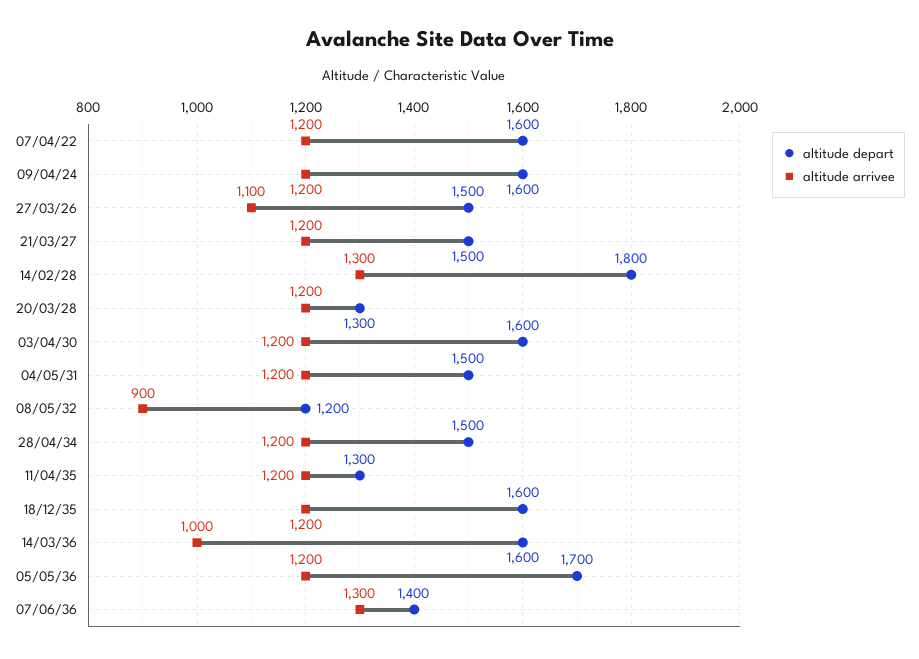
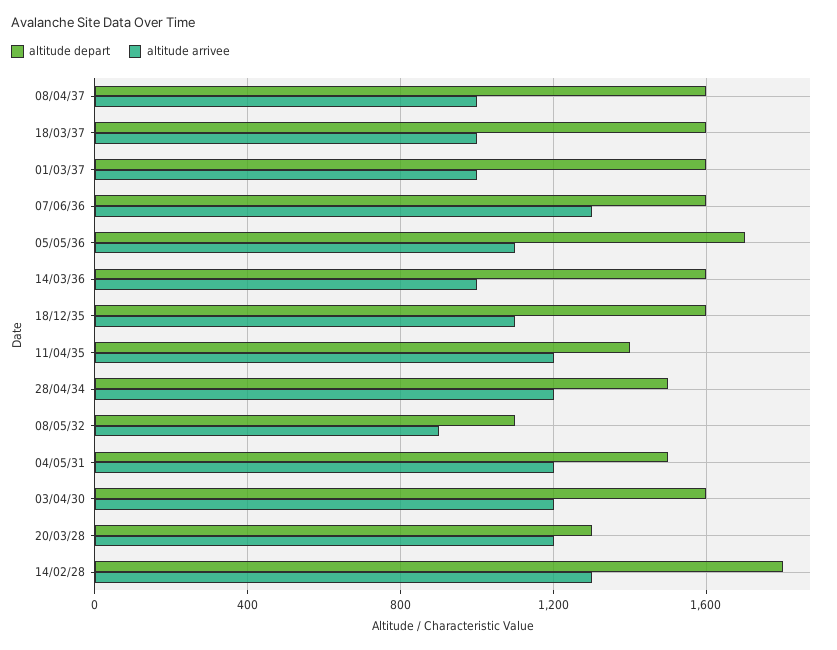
altitude depart, 07/04/22: 1600 -> none
altitude arrivee, 07/04/22: 1200 -> none
altitude depart, 09/04/24: 1600 -> none
altitude arrivee, 09/04/24: 1200 -> none
altitude depart, 27/03/26: 1500 -> none
altitude arrivee, 27/03/26: 1100 -> none
altitude depart, 21/03/27: 1500 -> none
altitude arrivee, 21/03/27: 1200 -> none
altitude depart, 08/05/32: 1200 -> 1100
altitude depart, 11/04/35: 1300 -> 1400
altitude arrivee, 18/12/35: 1200 -> 1100
altitude arrivee, 05/05/36: 1200 -> 1100
altitude depart, 07/06/36: 1400 -> 1600
altitude depart, 08/04/37: none -> 1600
altitude arrivee, 08/04/37: none -> 1000
altitude depart, 18/03/37: none -> 1600
altitude arrivee, 18/03/37: none -> 1000
altitude depart, 01/03/37: none -> 1600
altitude arrivee, 01/03/37: none -> 1000

